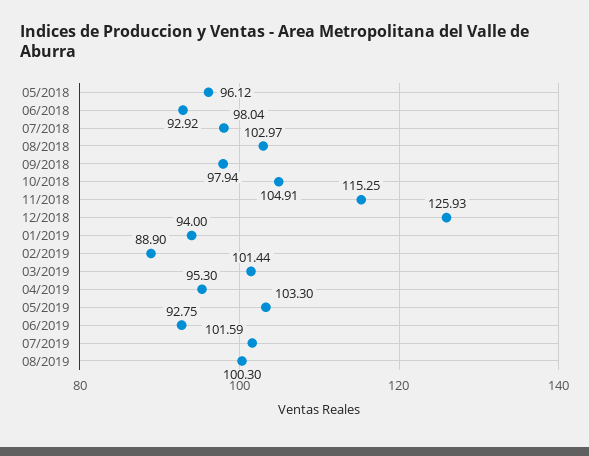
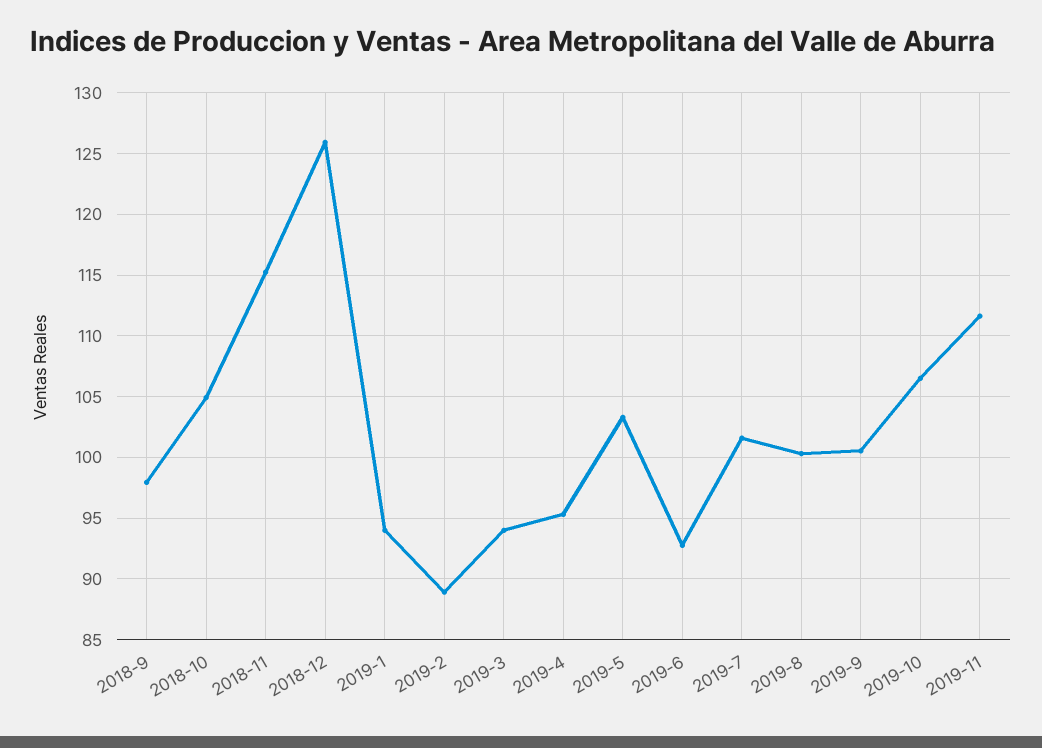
05/2018: 96.12 -> none
06/2018: 92.92 -> none
07/2018: 98.04 -> none
08/2018: 102.97 -> none
03/2019: 101.44 -> 94
2019-9: none -> 100.5
2019-10: none -> 106.5
2019-11: none -> 111.5

